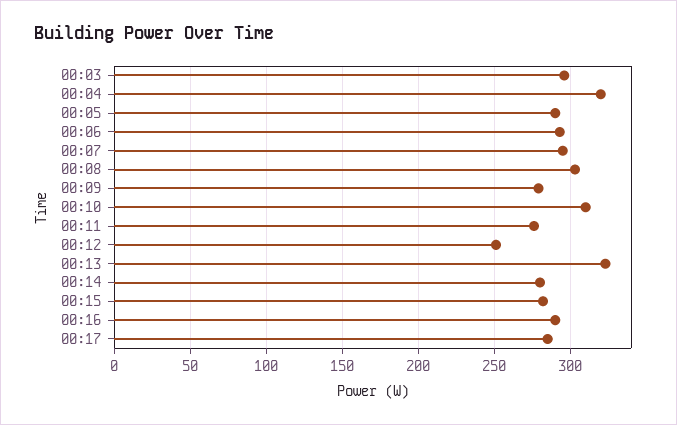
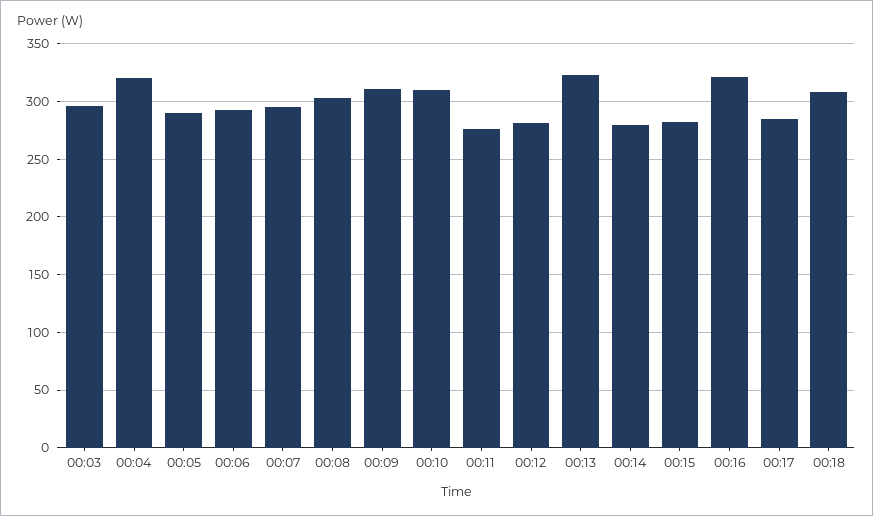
00:09: 280 -> 310
00:12: 250 -> 280
00:16: 290 -> 320
00:18: none -> 310

